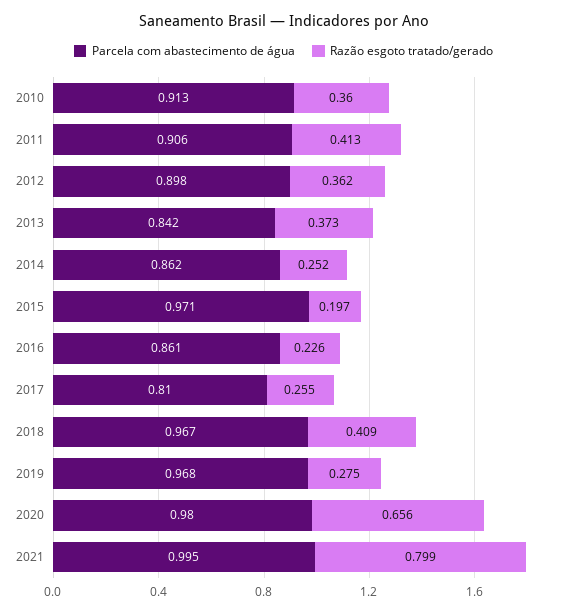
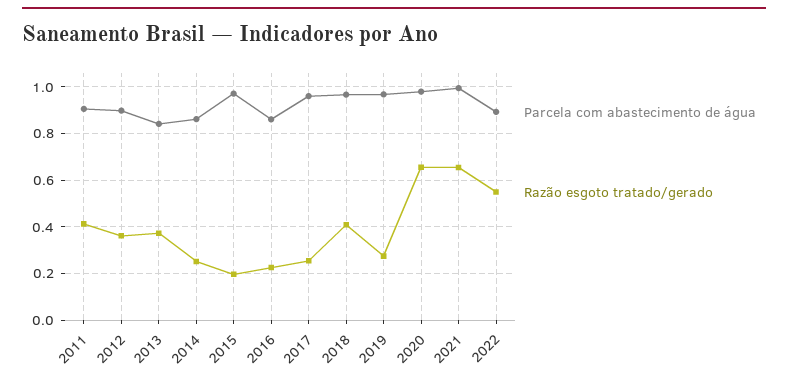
Parcela com abastecimento de água, 2010: 0.913 -> none
Razão esgoto tratado/gerado, 2010: 0.36 -> none
Parcela com abastecimento de água, 2017: 0.81 -> 0.95
Razão esgoto tratado/gerado, 2021: 0.799 -> 0.65
Parcela com abastecimento de água, 2022: none -> 0.9
Razão esgoto tratado/gerado, 2022: none -> 0.55

